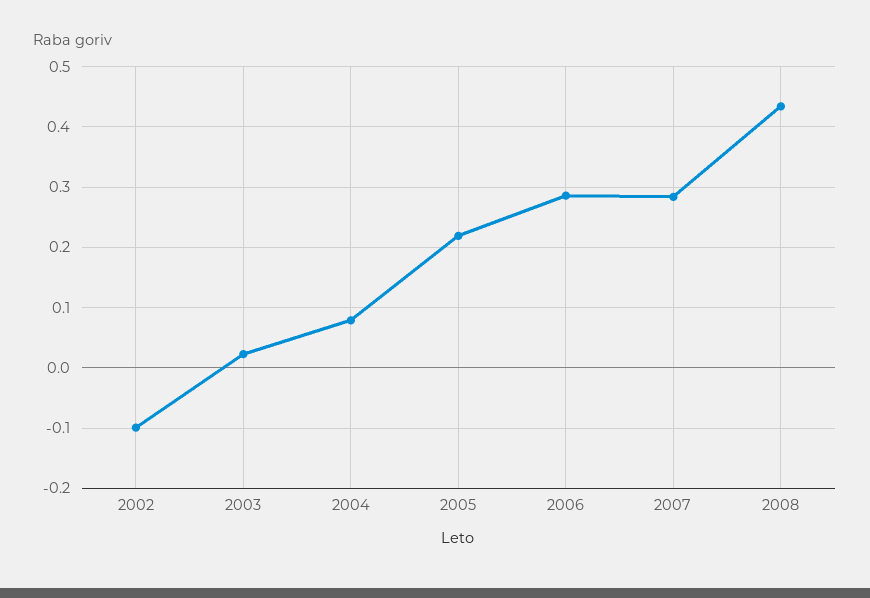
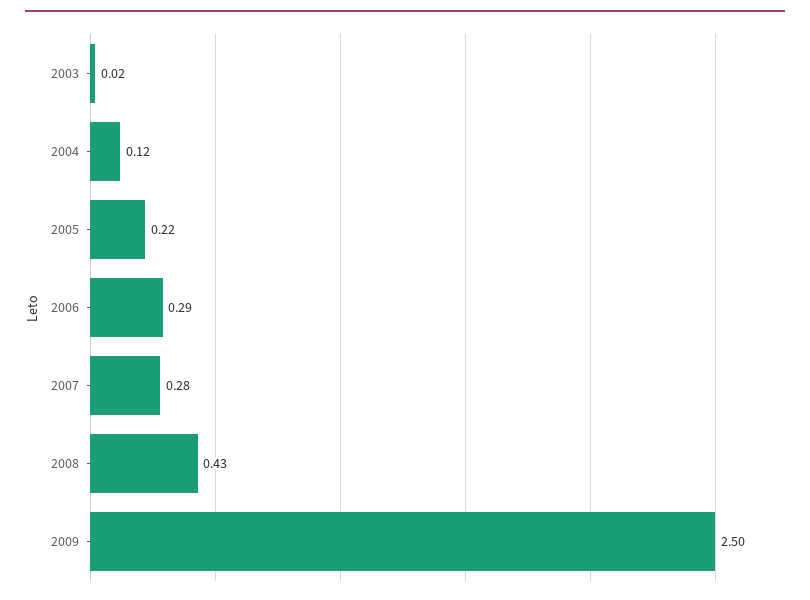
2002: -0.1 -> none
2004: 0.08 -> 0.12
2009: none -> 2.5

